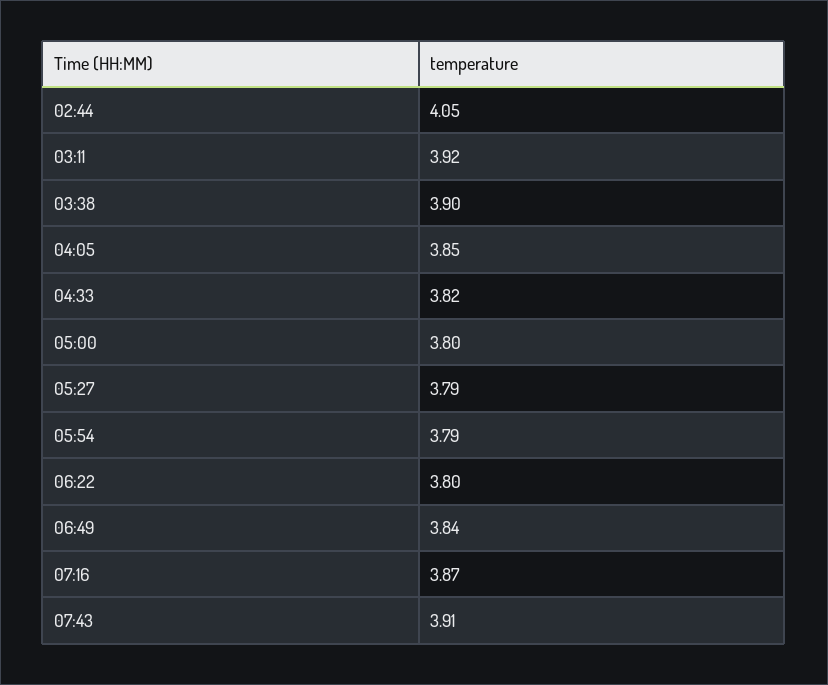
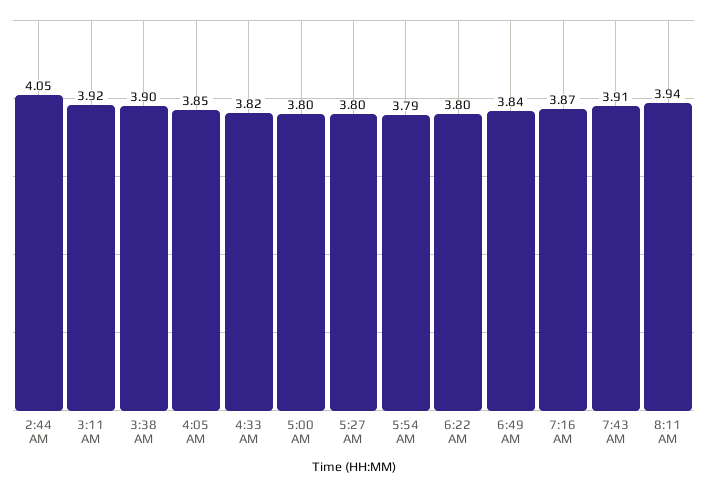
05:27: 3.79 -> 3.8
8:11 AM: none -> 3.94

